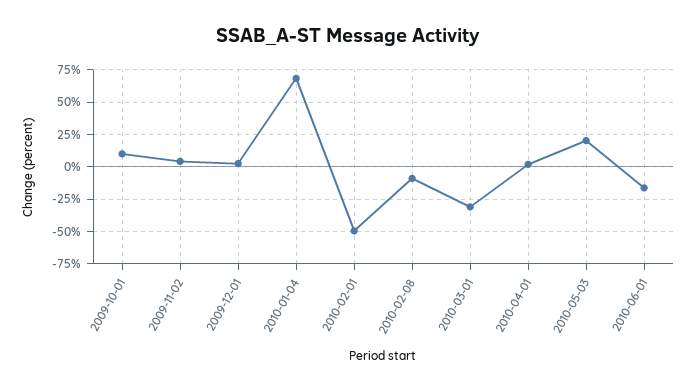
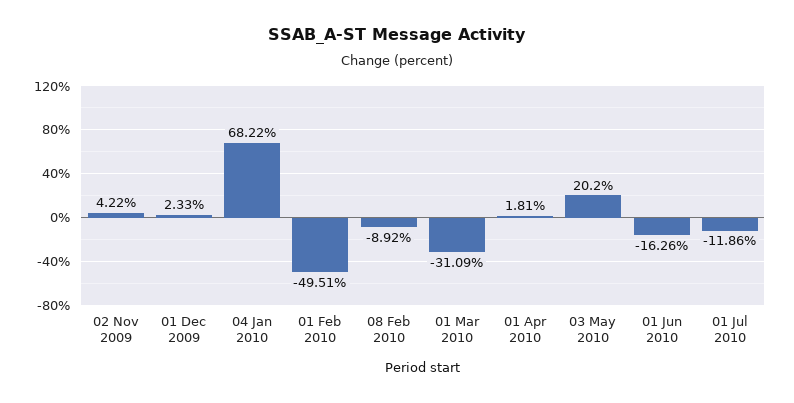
2009-10-01: 10 -> none
01 Jul 2010: none -> -11.86

